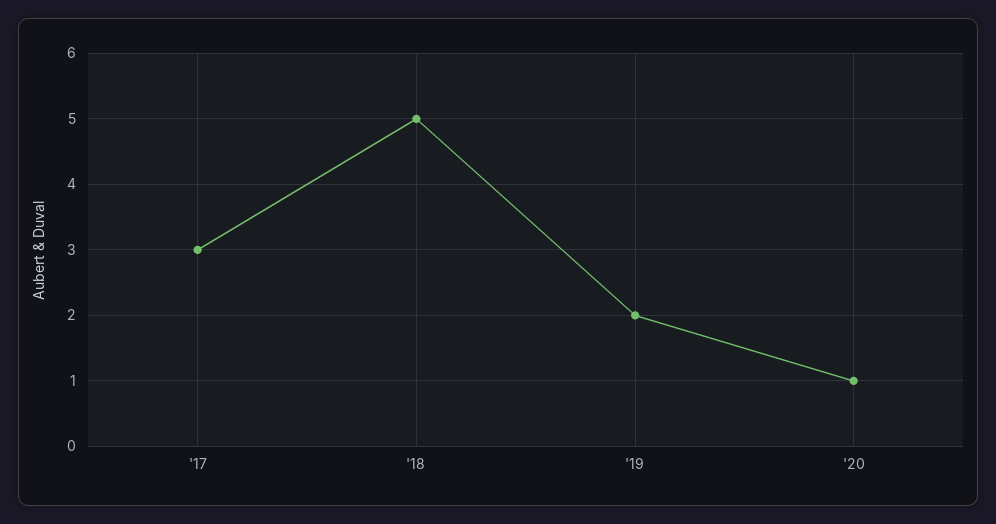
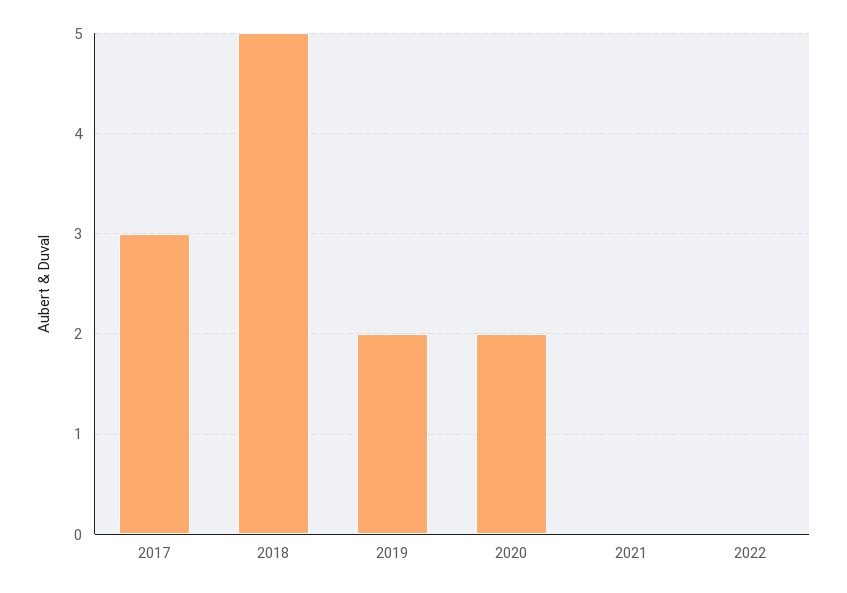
'20: 1 -> 2
2021: none -> 0
2022: none -> 0

